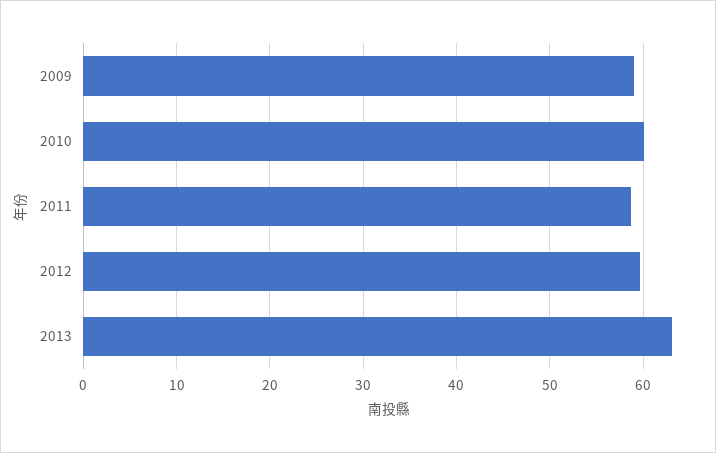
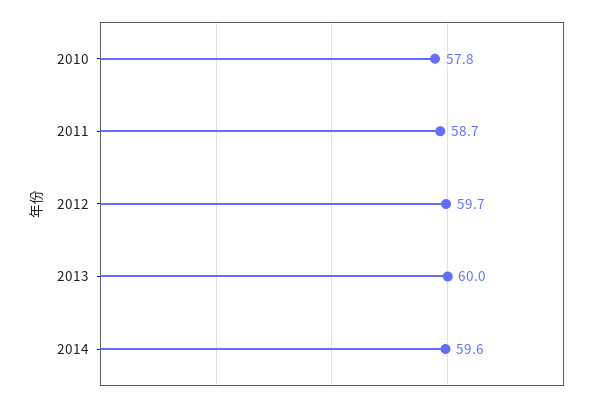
2009: 59 -> none
2010: 60 -> 57.8
2013: 63 -> 60
2014: none -> 59.6

